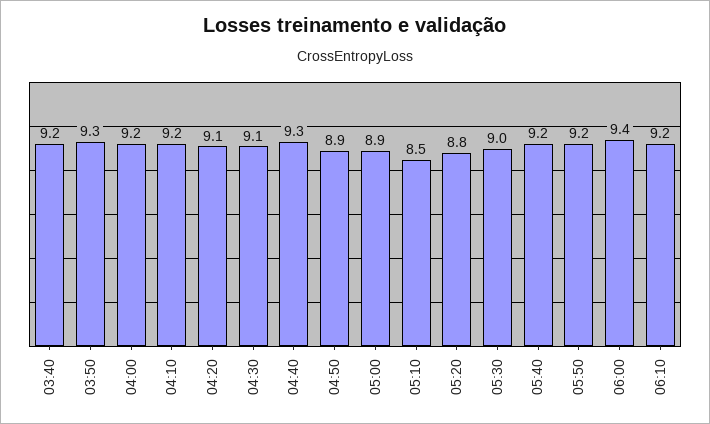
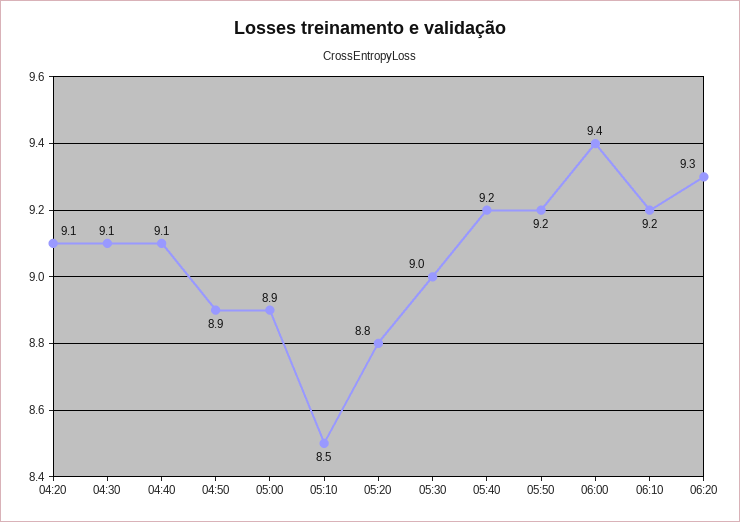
03:40: 9.2 -> none
03:50: 9.3 -> none
04:00: 9.2 -> none
04:10: 9.2 -> none
04:40: 9.3 -> 9.1
06:20: none -> 9.3

